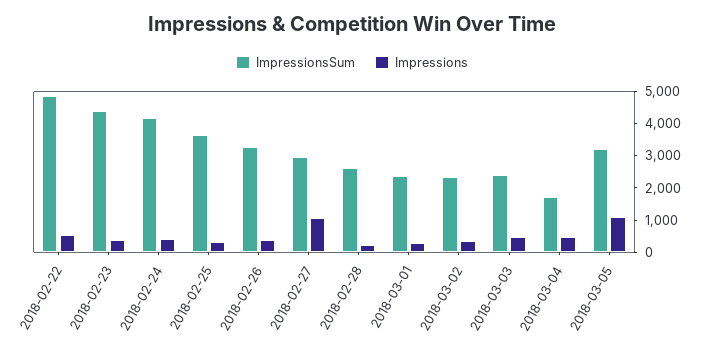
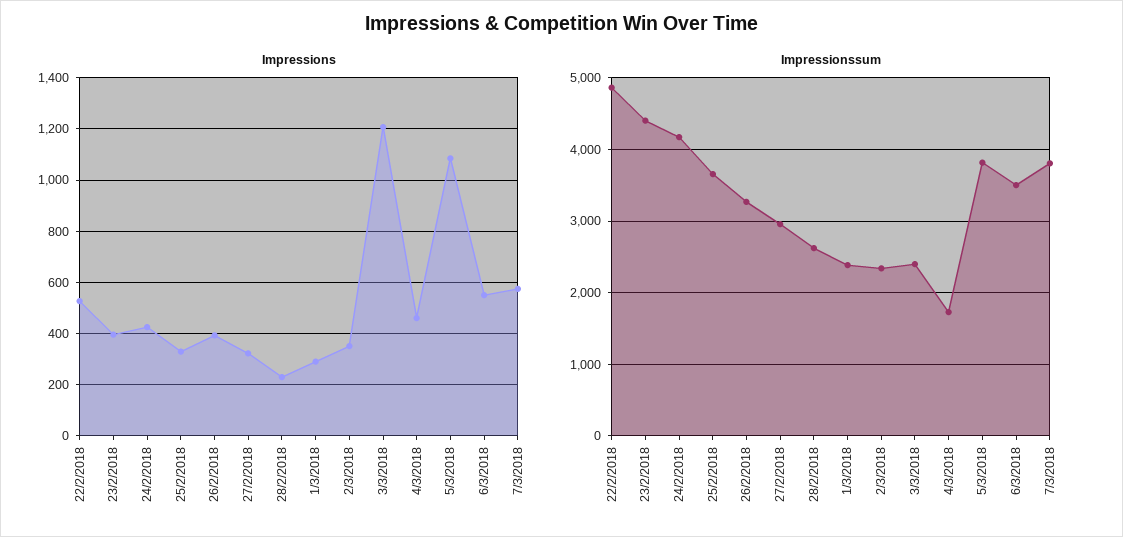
Impressions, 2018-02-27: 1000 -> 325
Impressions, 2018-03-03: 500 -> 1200
ImpressionsSum, 2018-03-05: 3250 -> 3800
Impressions, 6/3/2018: none -> 550
Impressions, 7/3/2018: none -> 575
ImpressionsSum, 6/3/2018: none -> 3500
ImpressionsSum, 7/3/2018: none -> 3800

